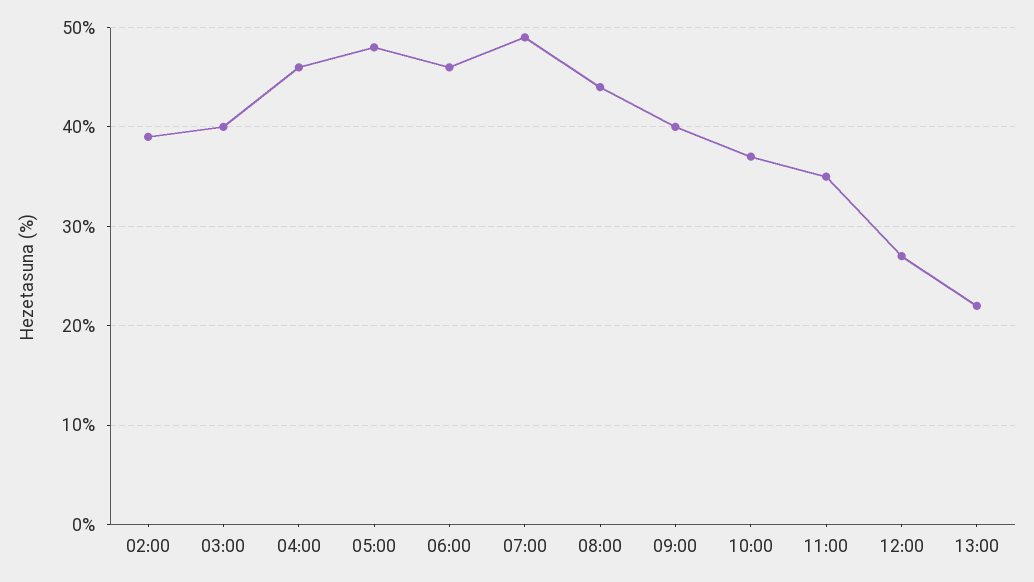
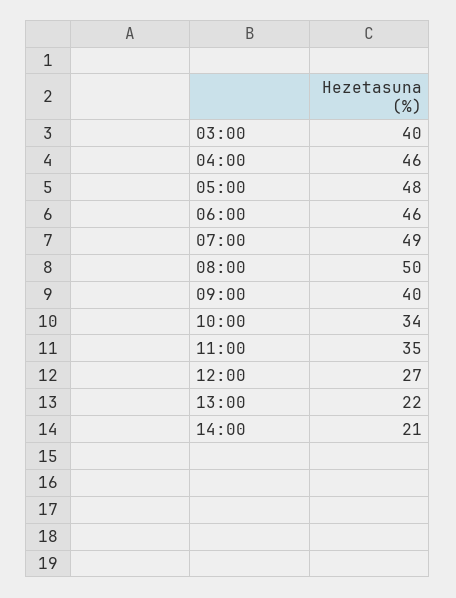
02:00: 39 -> none
08:00: 44 -> 50
10:00: 37 -> 34
14:00: none -> 21

